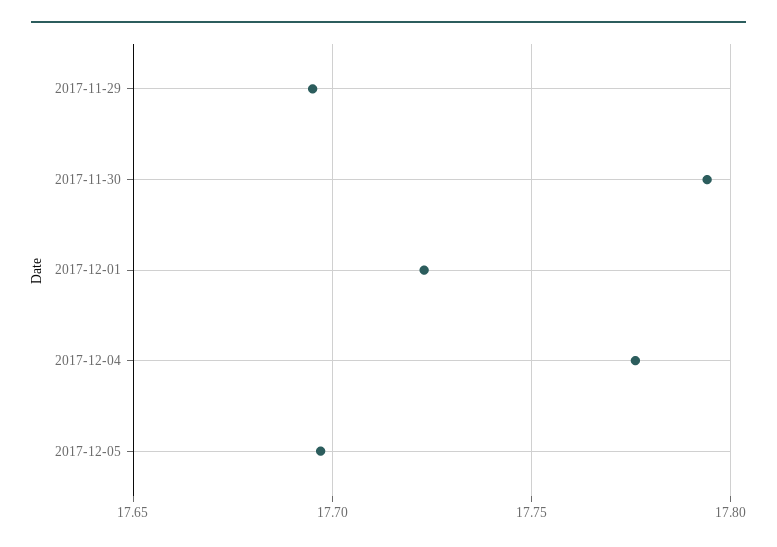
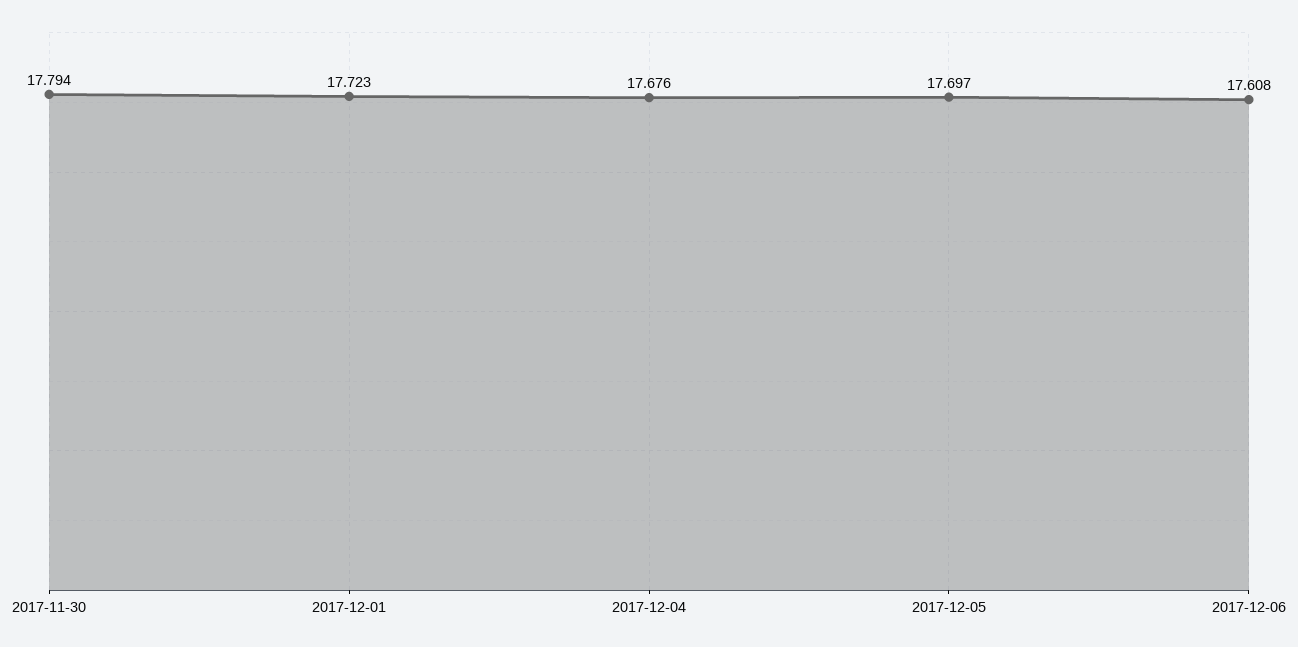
2017-11-29: 17.695 -> none
2017-12-04: 17.775 -> 17.676
2017-12-06: none -> 17.608

